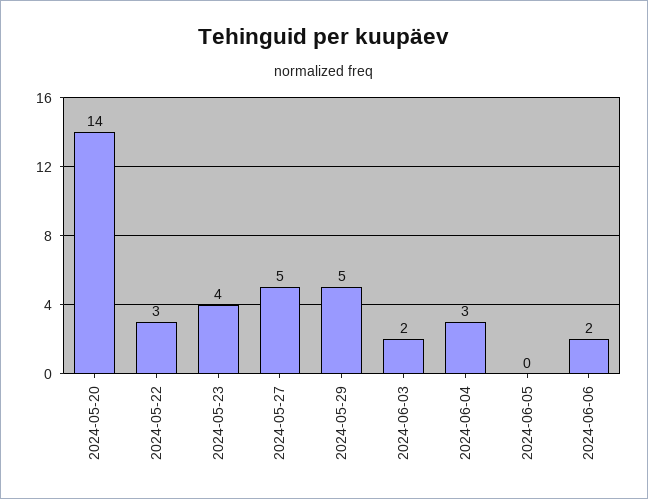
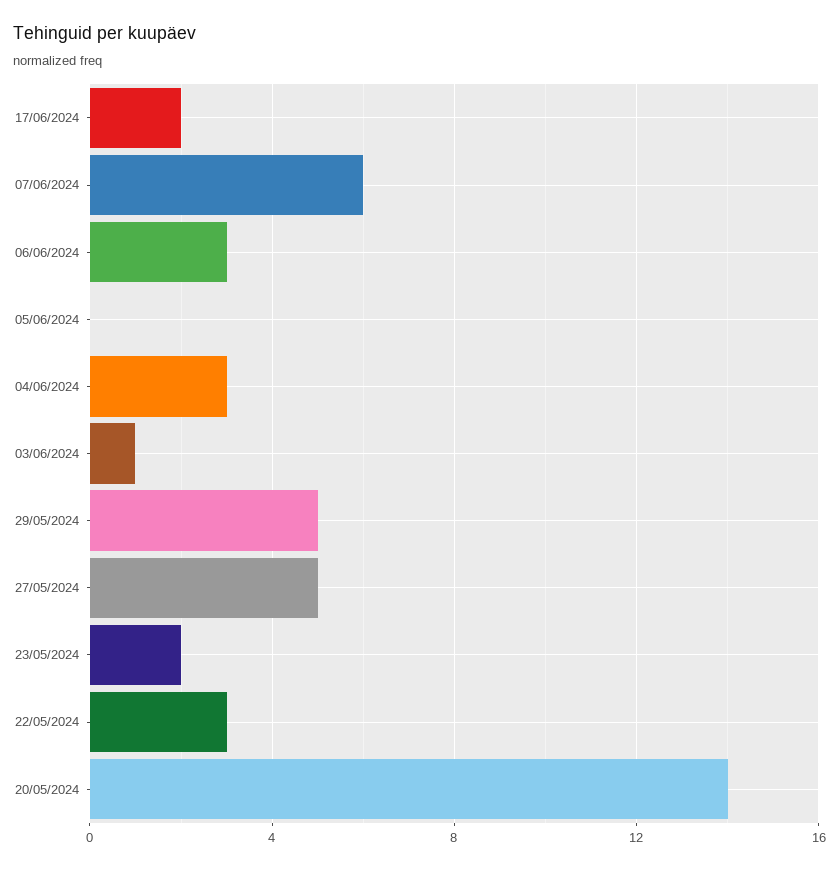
2024-05-23: 4 -> 2
2024-06-03: 2 -> 1
2024-06-06: 2 -> 3
17/06/2024: none -> 2
07/06/2024: none -> 6

